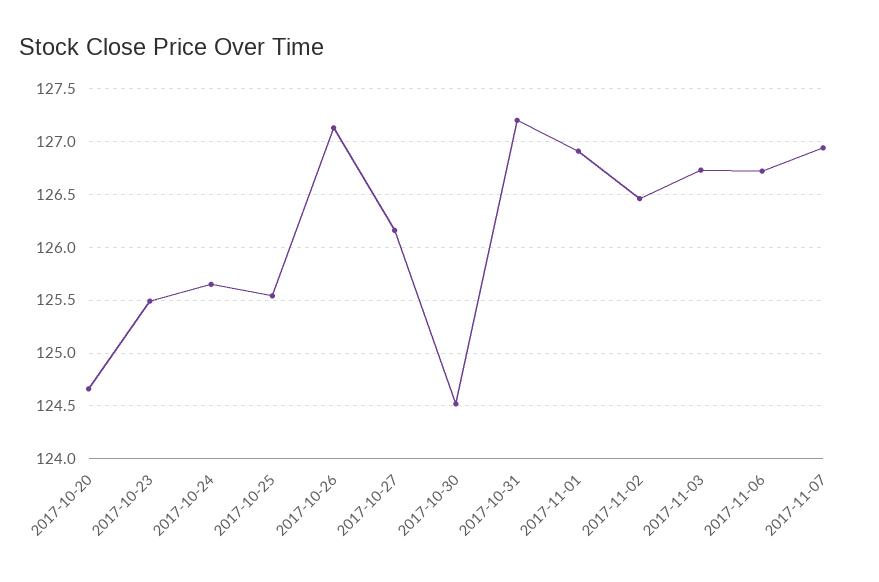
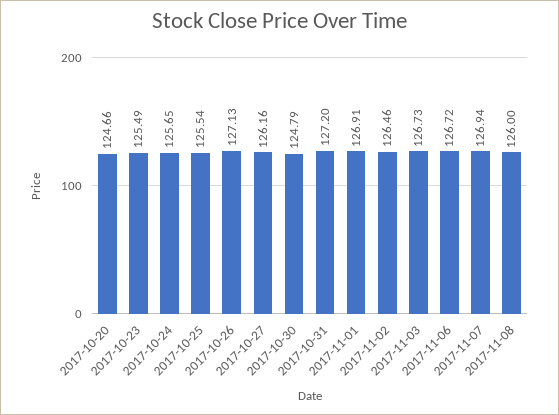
2017-10-30: 124.5 -> 124.79
2017-11-08: none -> 126

